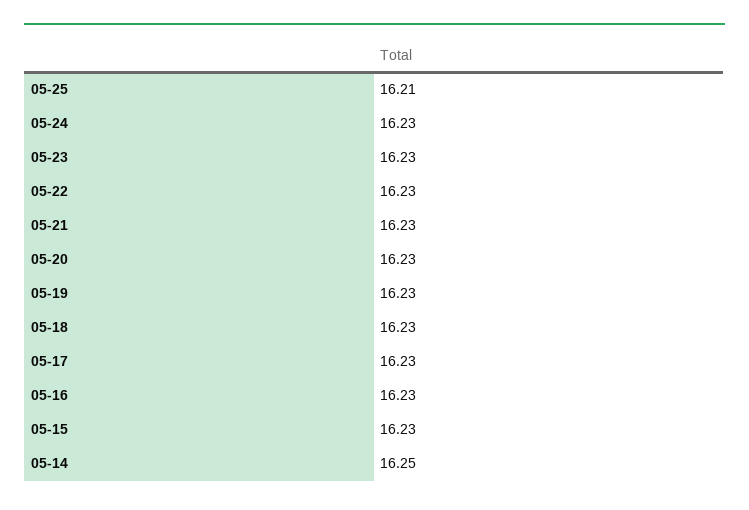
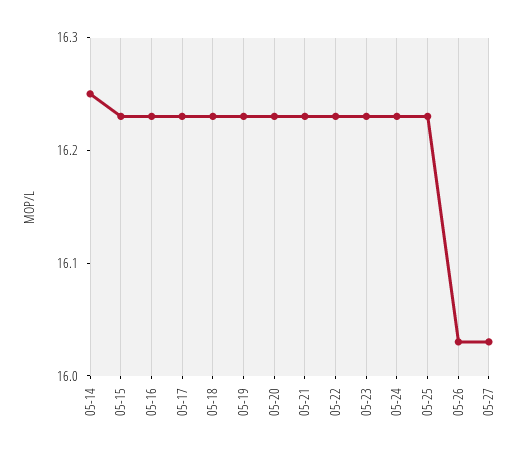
05-25: 16.21 -> 16.23
05-26: none -> 16.03
05-27: none -> 16.03

